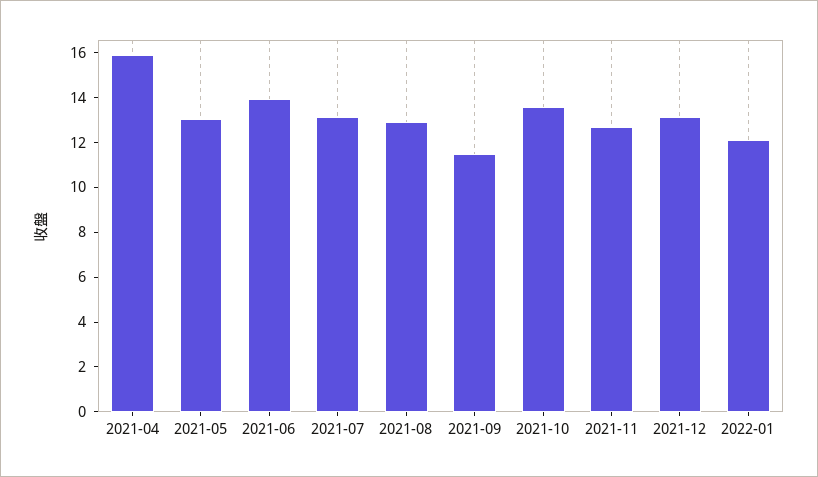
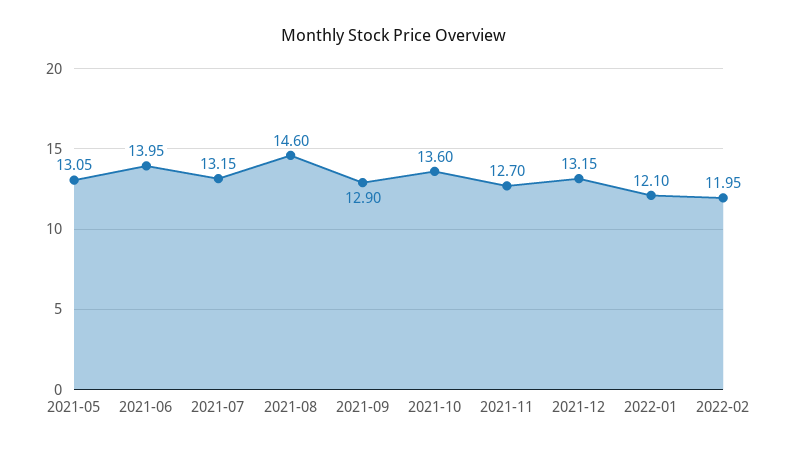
2021-04: 16 -> none
2021-08: 13 -> 14.6
2021-09: 11.5 -> 12.9
2022-02: none -> 11.95

